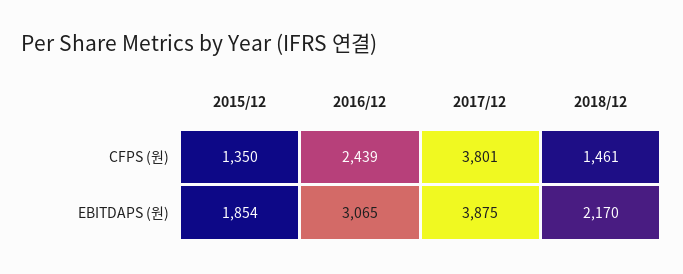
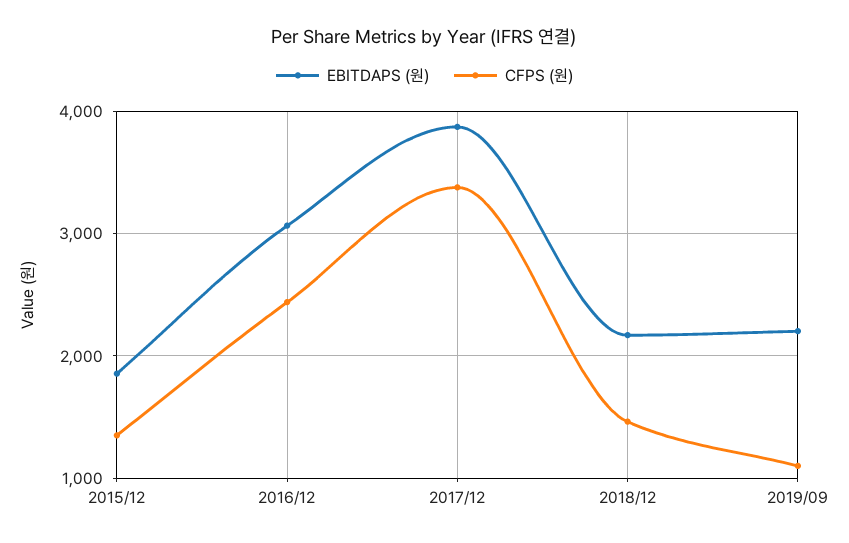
CFPS (원), 2017/12: 3801 -> 3400
EBITDAPS (원), 2019/09: none -> 2200
CFPS (원), 2019/09: none -> 1100

